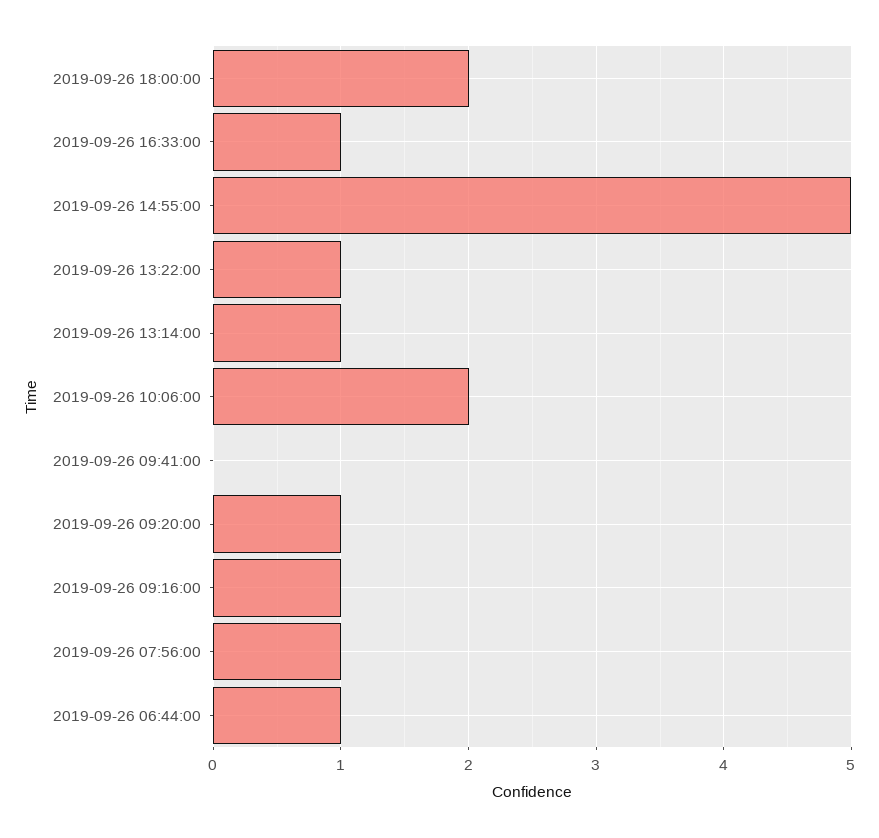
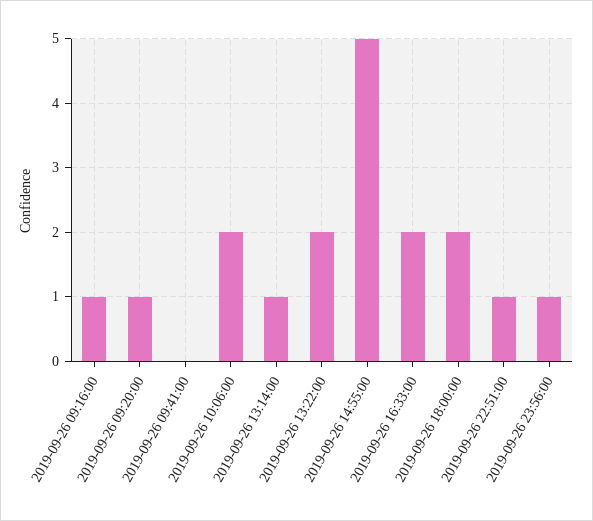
2019-09-26 16:33:00: 1 -> 2
2019-09-26 13:22:00: 1 -> 2
2019-09-26 07:56:00: 1 -> none
2019-09-26 06:44:00: 1 -> none
2019-09-26 22:51:00: none -> 1
2019-09-26 23:56:00: none -> 1

